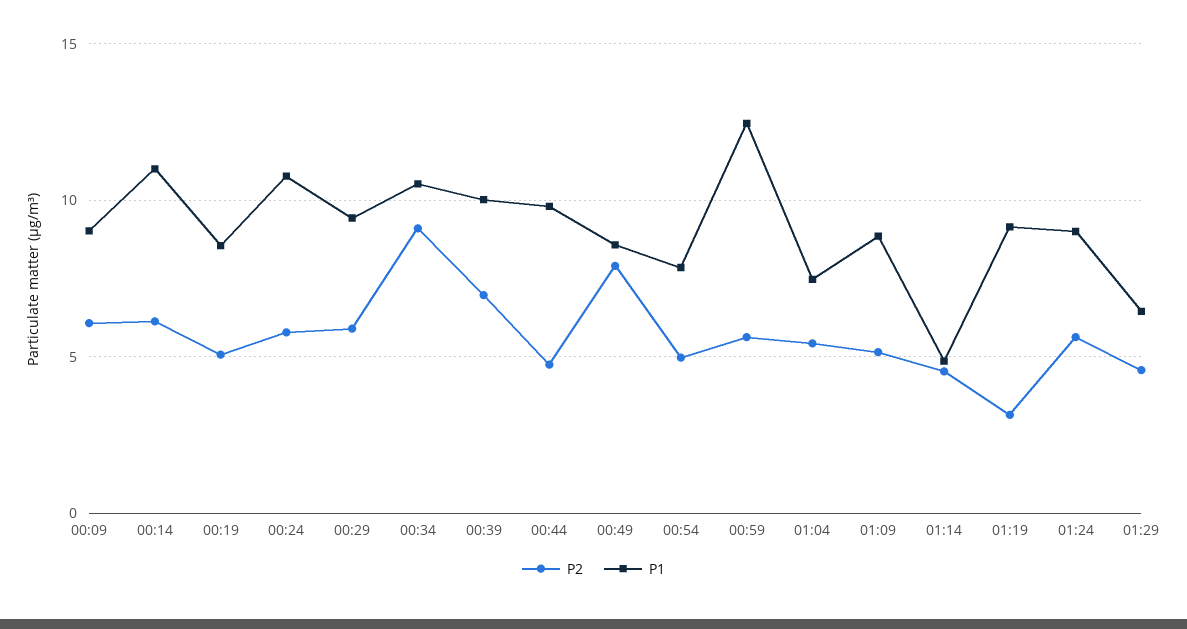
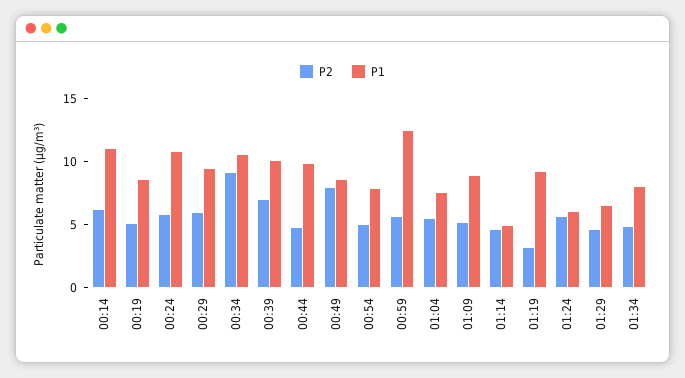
P2, 00:09: 6 -> none
P1, 00:09: 9 -> none
P1, 01:24: 9 -> 6
P2, 01:34: none -> 5
P1, 01:34: none -> 8

